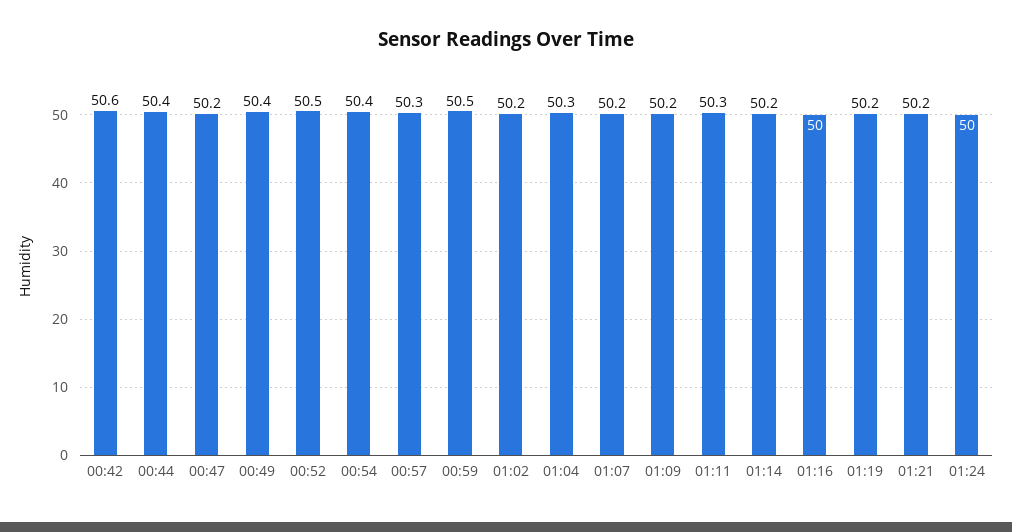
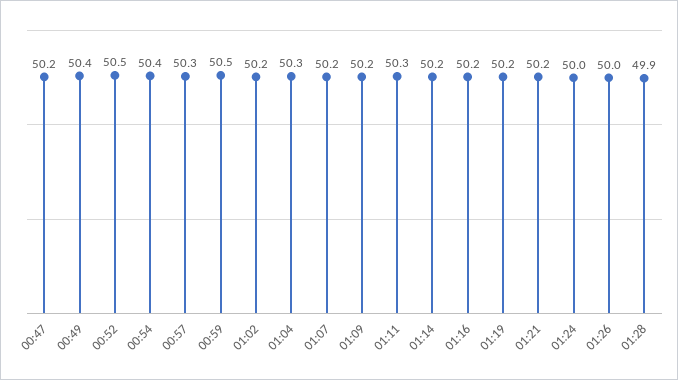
00:42: 50.6 -> none
00:44: 50.4 -> none
01:16: 50 -> 50.2
01:26: none -> 50
01:28: none -> 49.9

